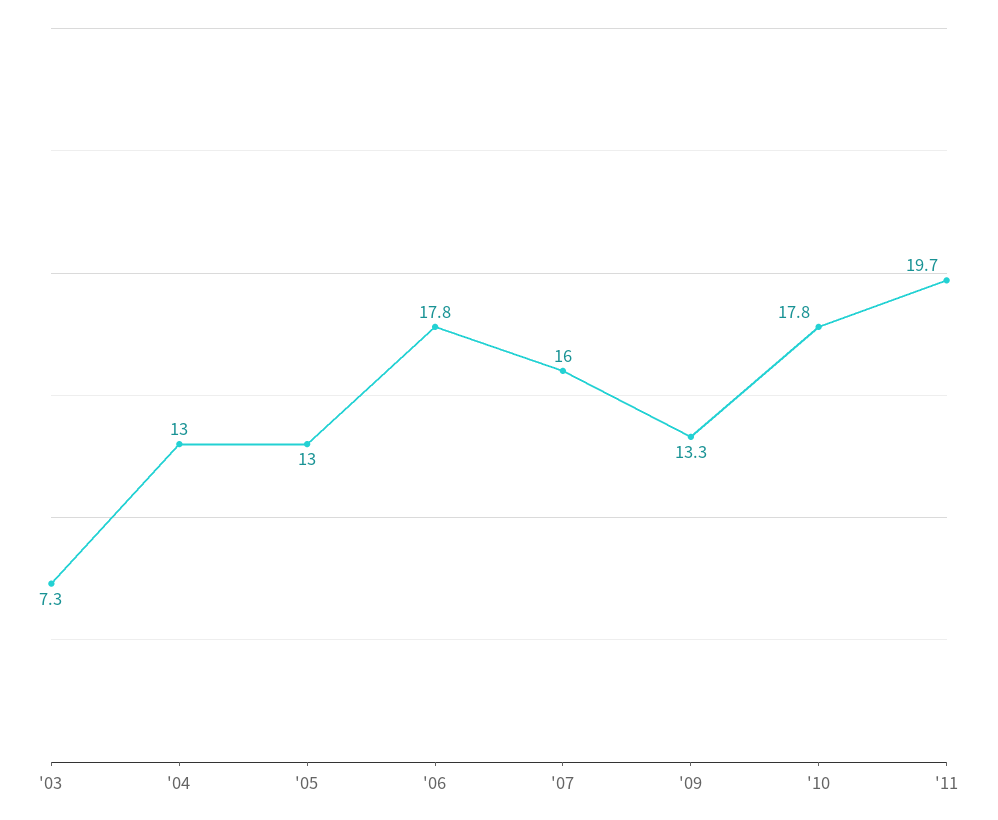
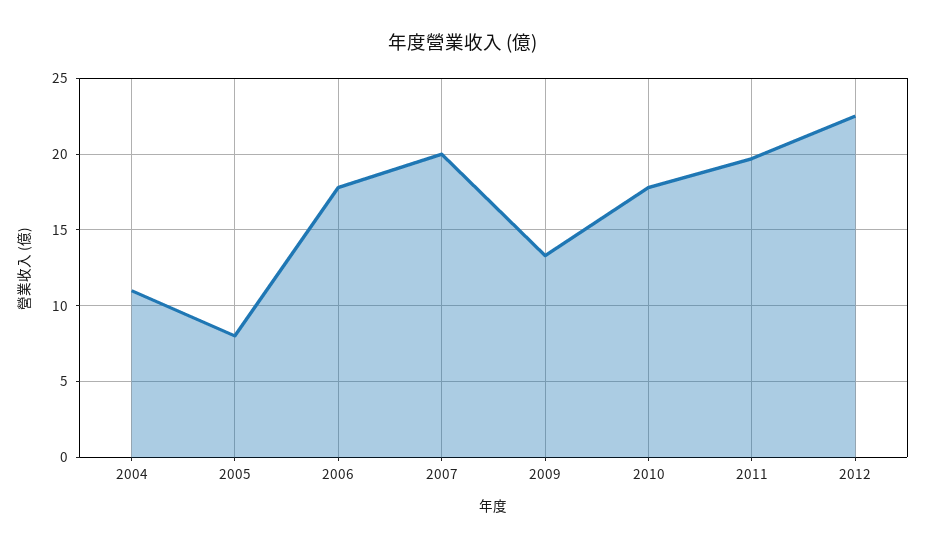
'03: 7.3 -> none
'04: 13 -> 11
'05: 13 -> 8
'07: 16 -> 20
2012: none -> 22.5

